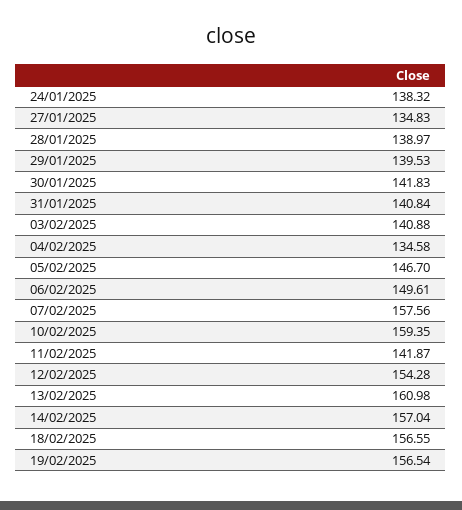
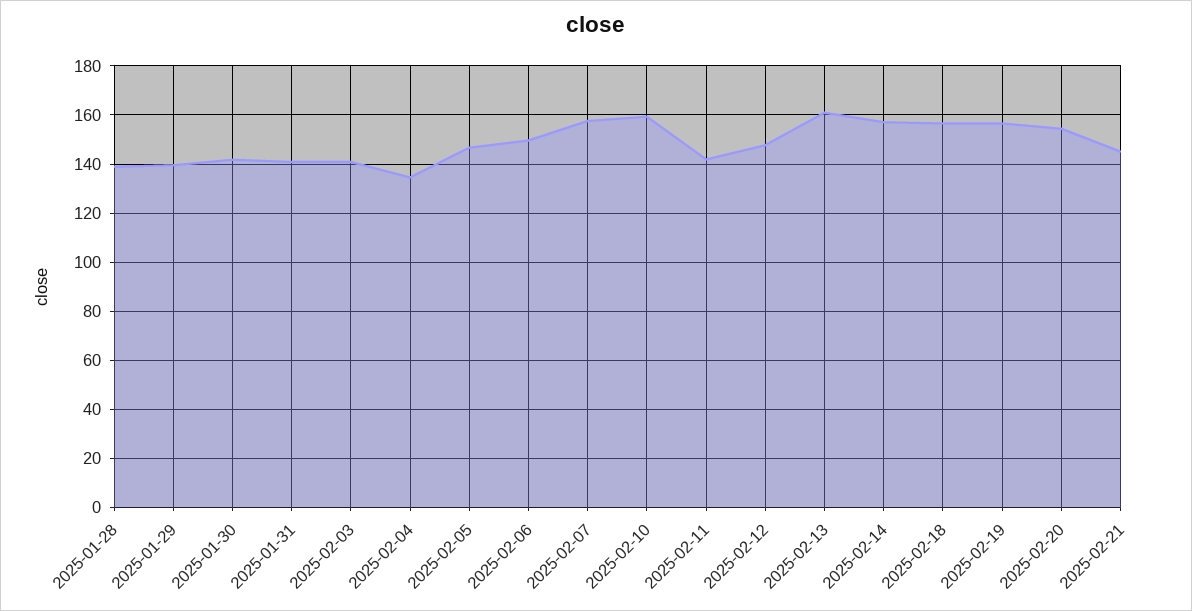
24/01/2025: 138.32 -> none
27/01/2025: 134.83 -> none
12/02/2025: 154.28 -> 147.5
2025-02-20: none -> 155
2025-02-21: none -> 145

